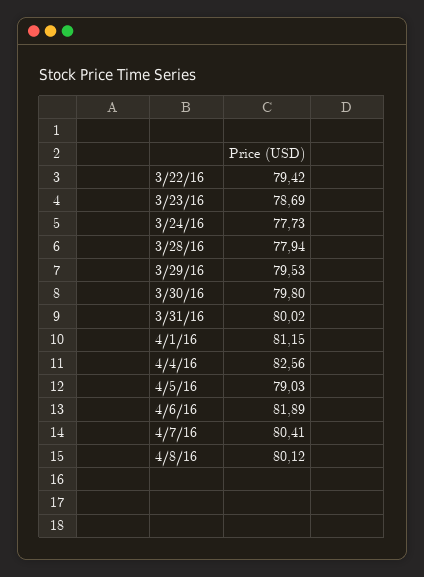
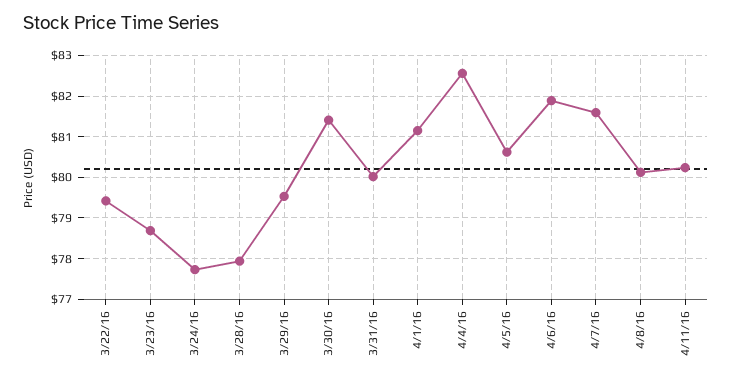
3/30/16: 79.8 -> 81.4
4/5/16: 79.03 -> 80.6
4/7/16: 80.41 -> 81.6
4/11/16: none -> 80.2

